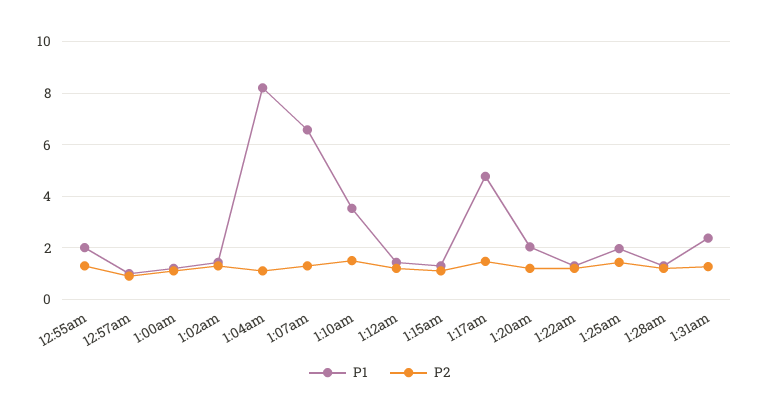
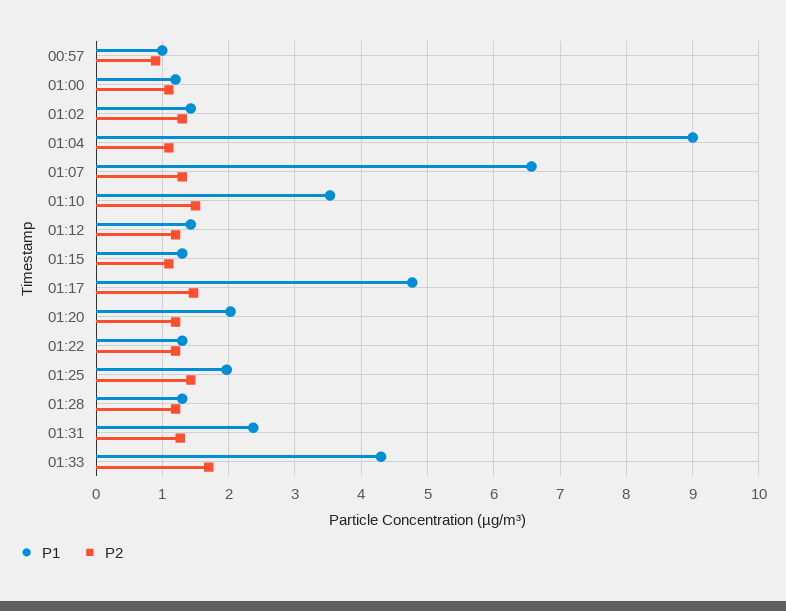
P1, 12:55am: 2 -> none
P2, 12:55am: 1.25 -> none
P1, 1:04am: 8.25 -> 9
P1, 01:33: none -> 4.3
P2, 01:33: none -> 1.7

